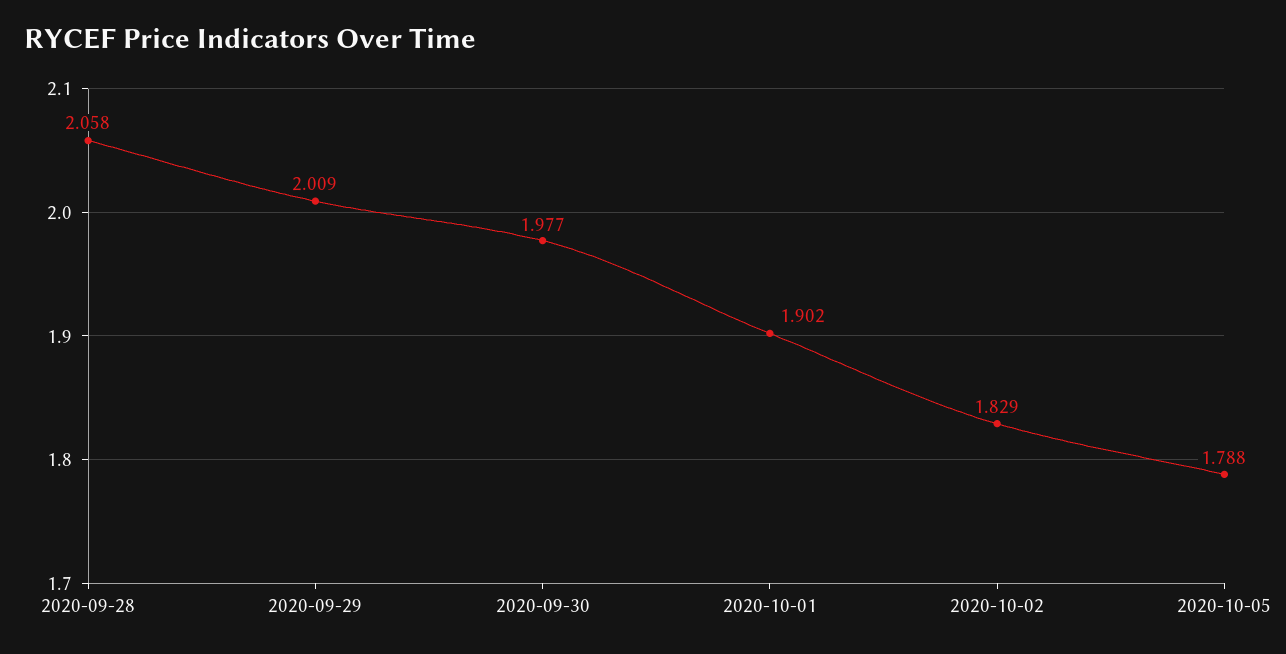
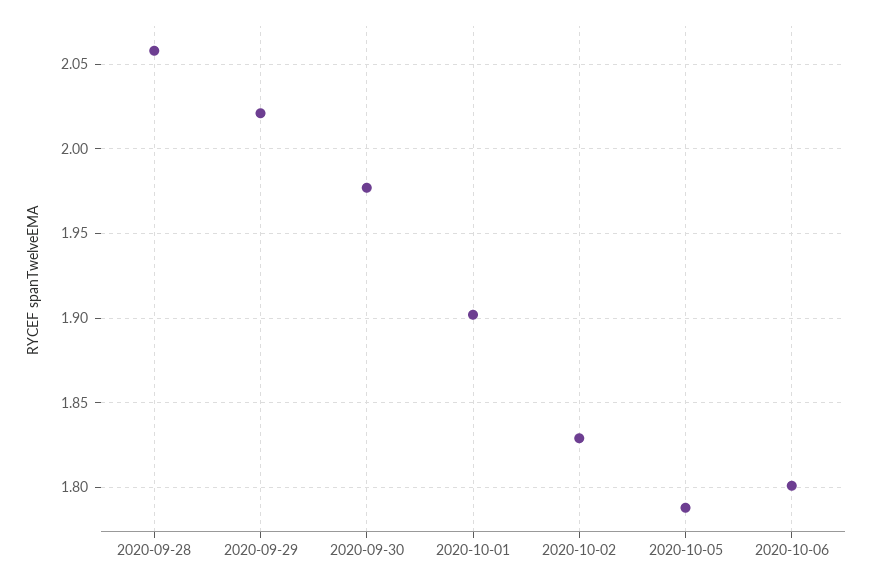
2020-09-29: 2.009 -> 2.02
2020-10-06: none -> 1.8

